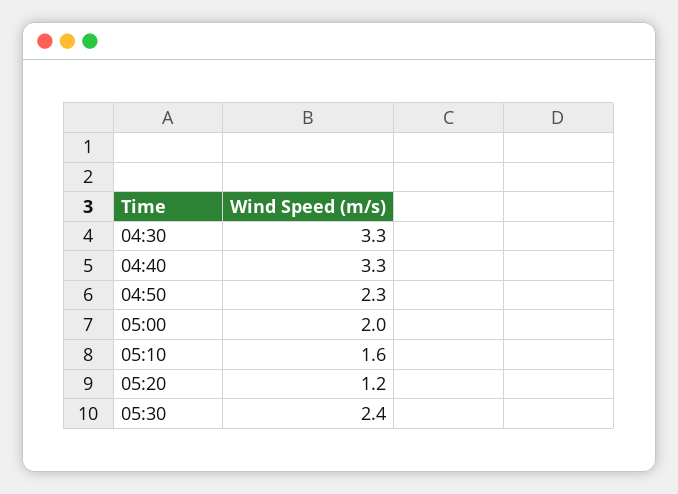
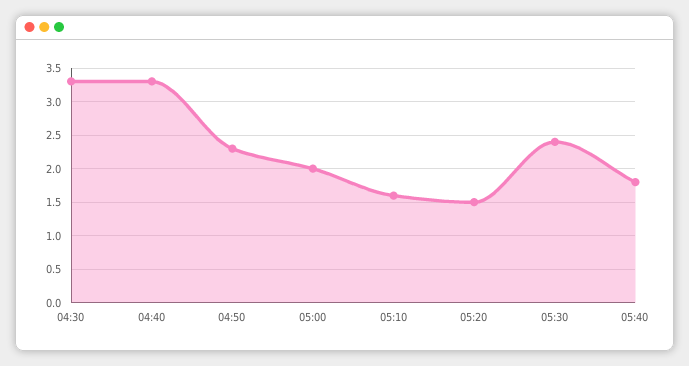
05:20: 1.2 -> 1.5
05:40: none -> 1.8

